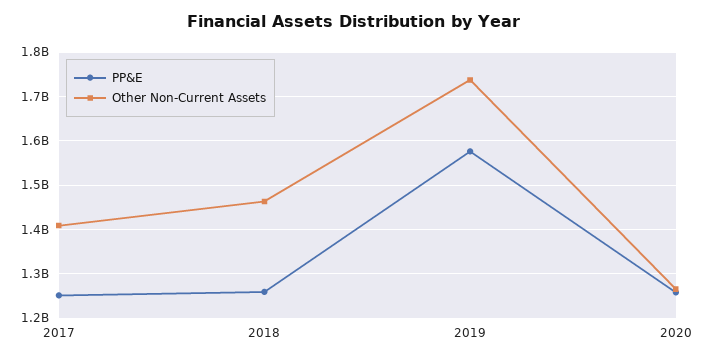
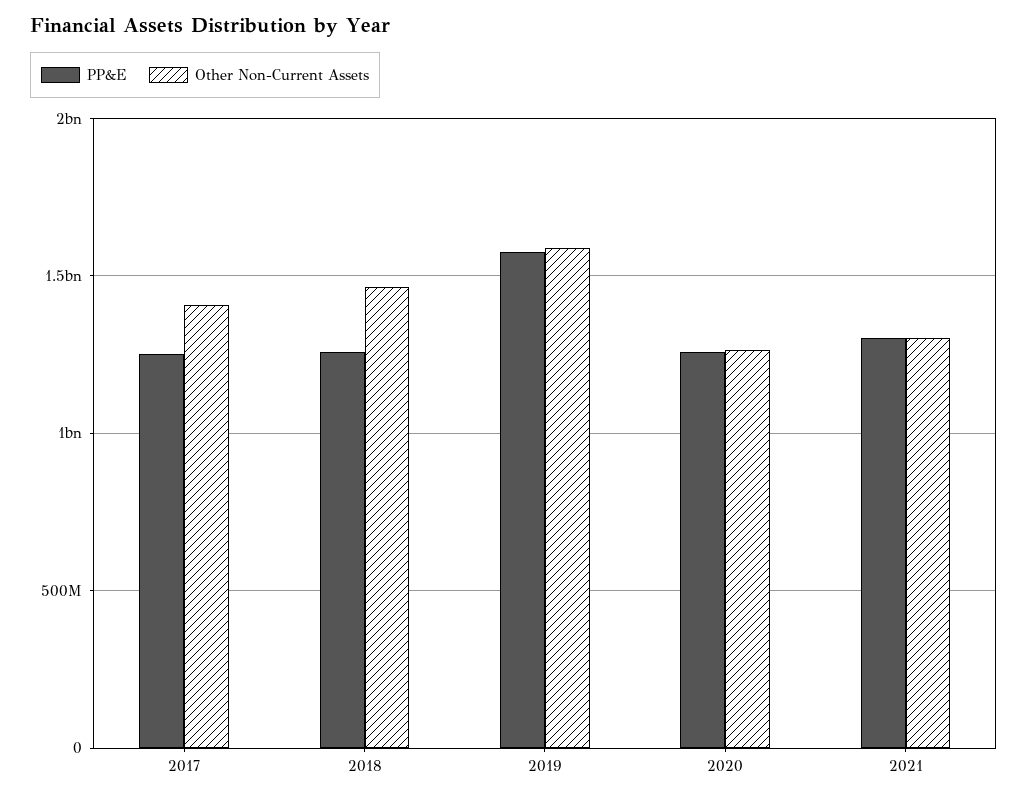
Other Non-Current Assets, 2019: 1740000000 -> 1600000000
PP&E, 2021: none -> 1300000000
Other Non-Current Assets, 2021: none -> 1300000000

